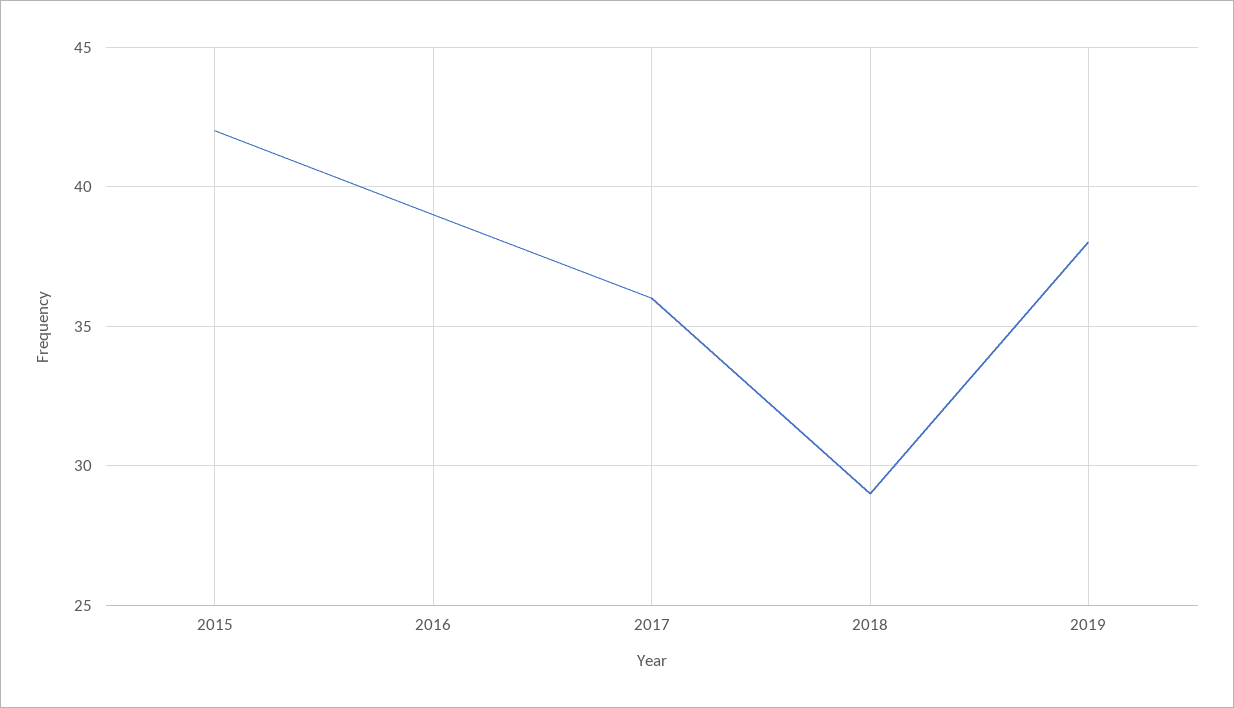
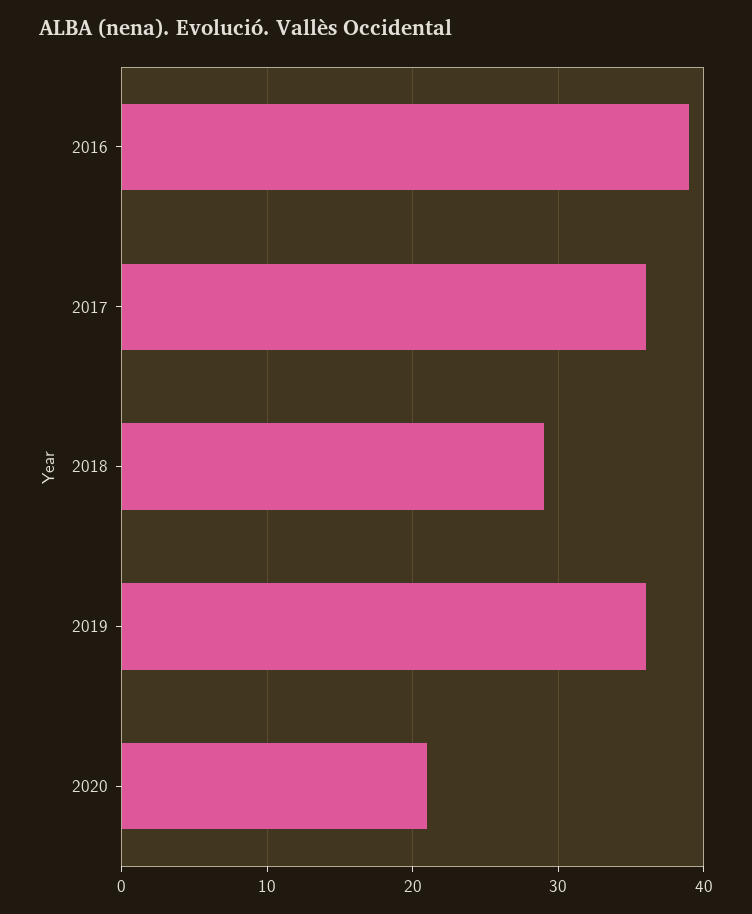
2015: 42 -> none
2019: 38 -> 36
2020: none -> 21

